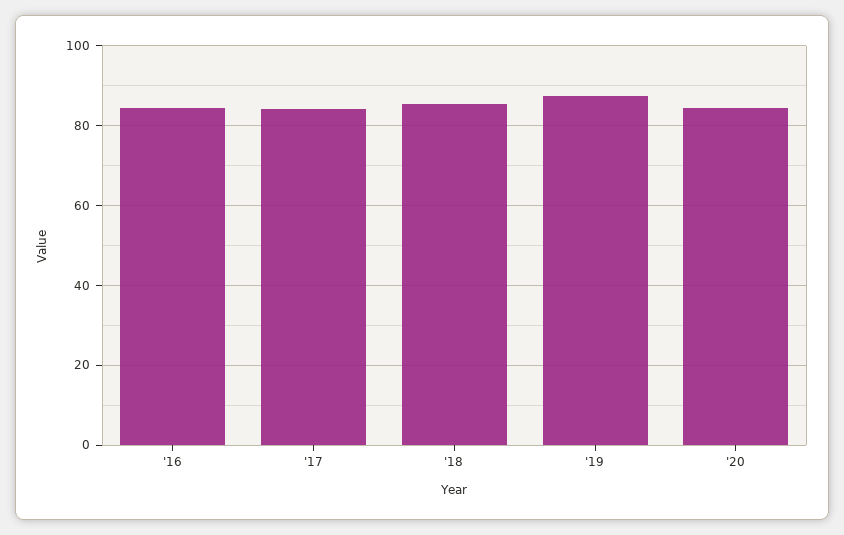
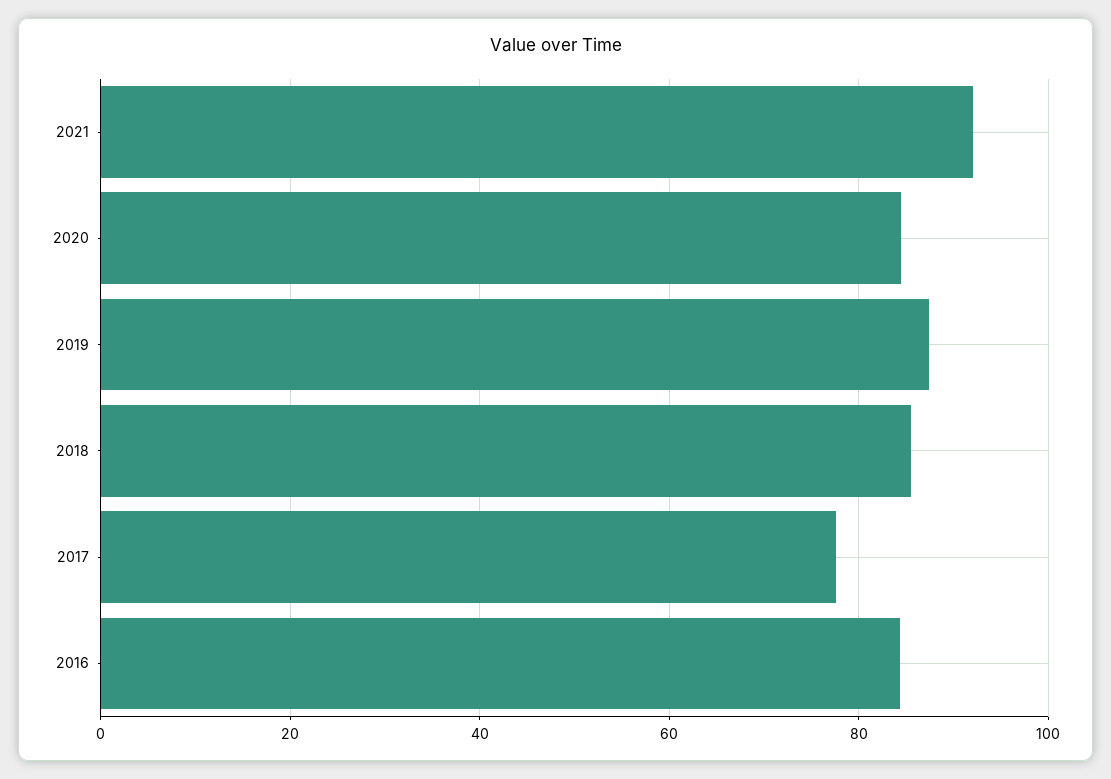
'17: 84 -> 78
2021: none -> 92

